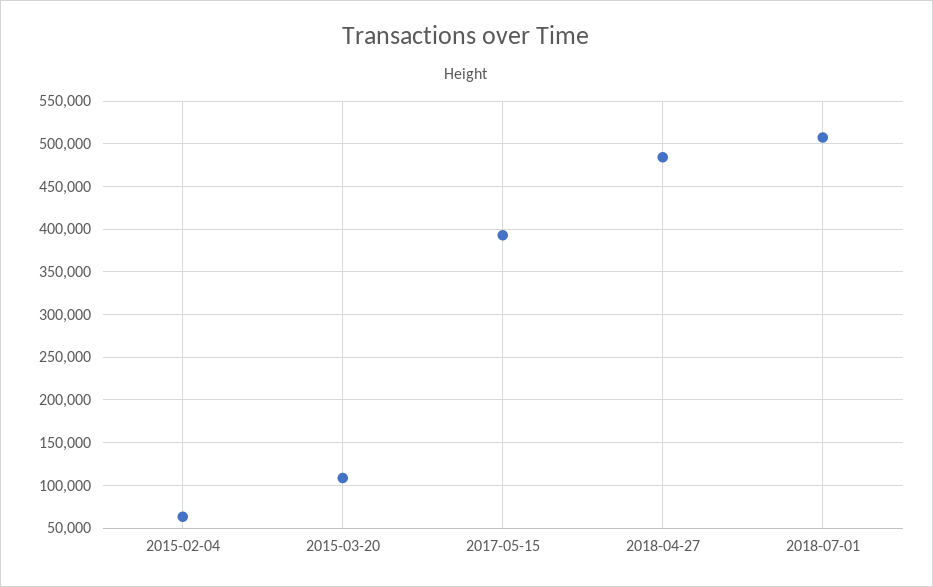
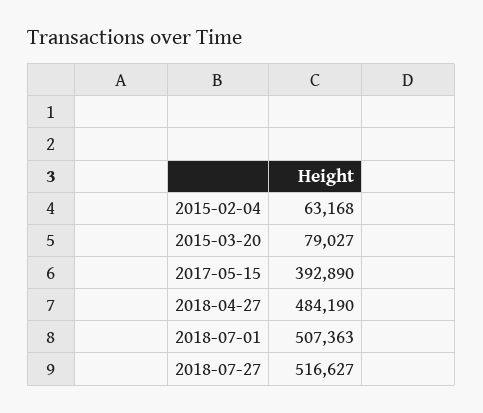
2015-03-20: 110000 -> 79027
2018-07-27: none -> 516627

